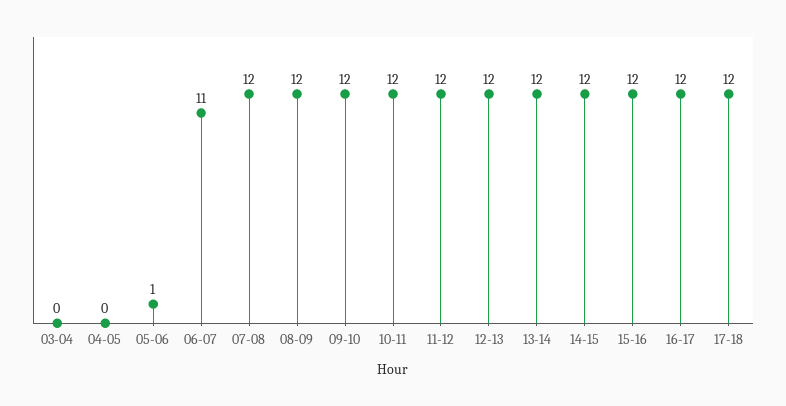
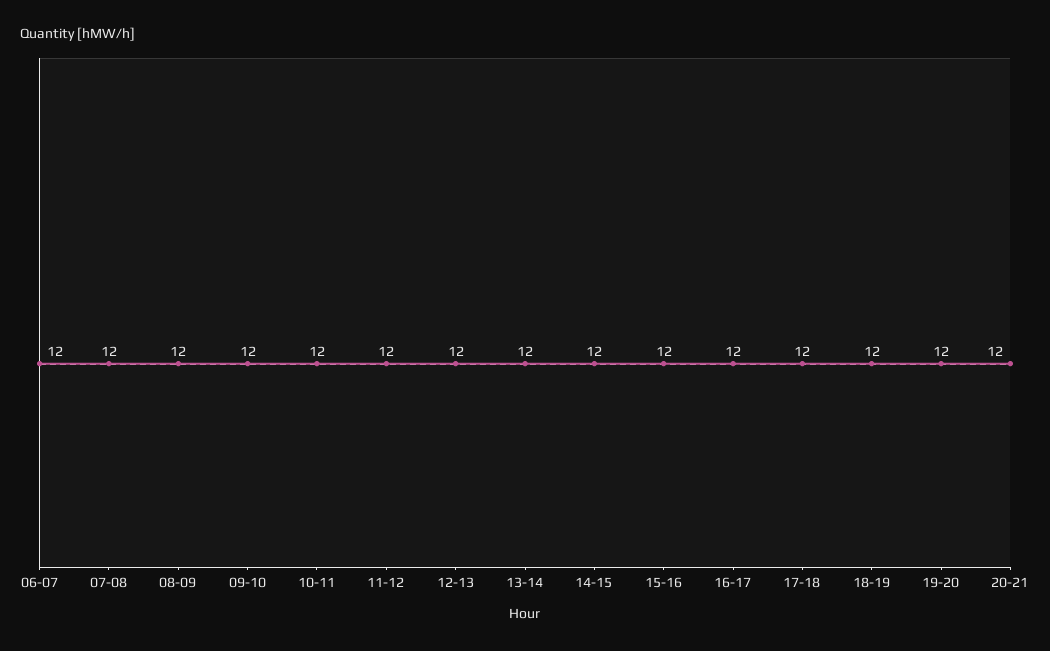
03-04: 0 -> none
04-05: 0 -> none
05-06: 1 -> none
06-07: 11 -> 12
18-19: none -> 12
19-20: none -> 12
20-21: none -> 12

